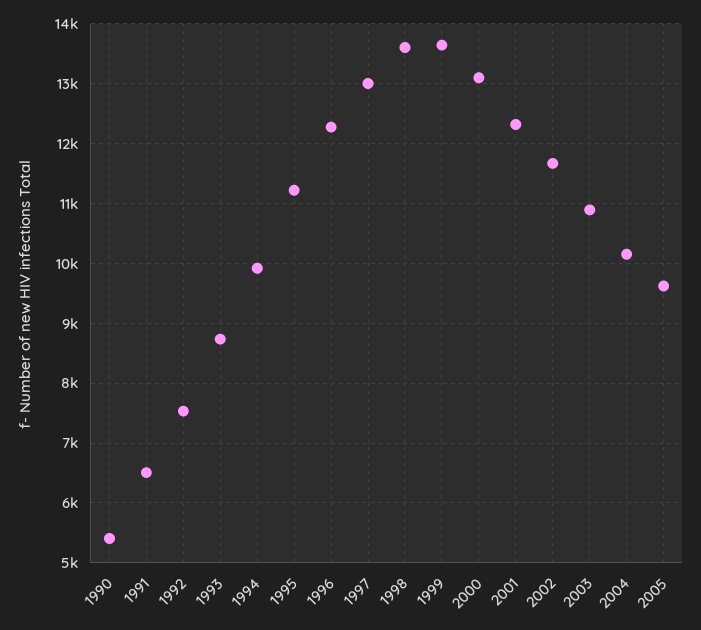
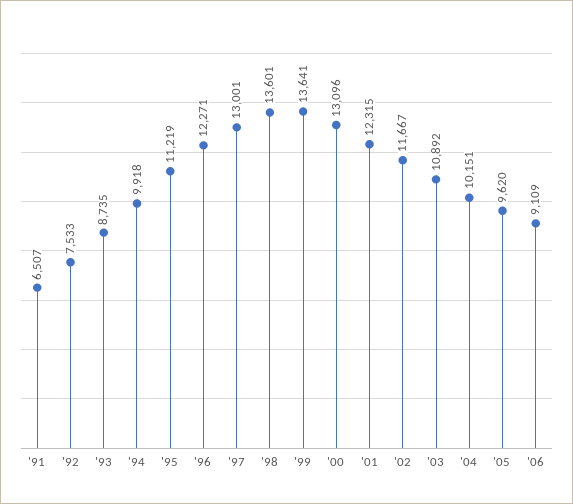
1990: 5400 -> none
'06: none -> 9109

